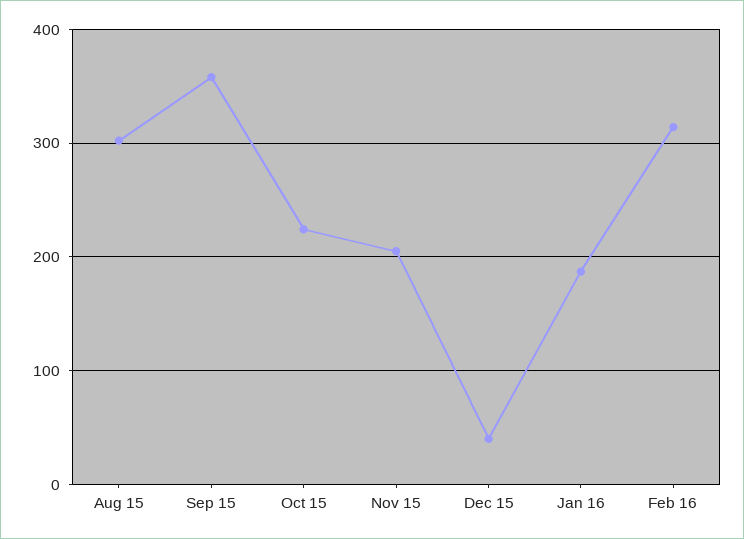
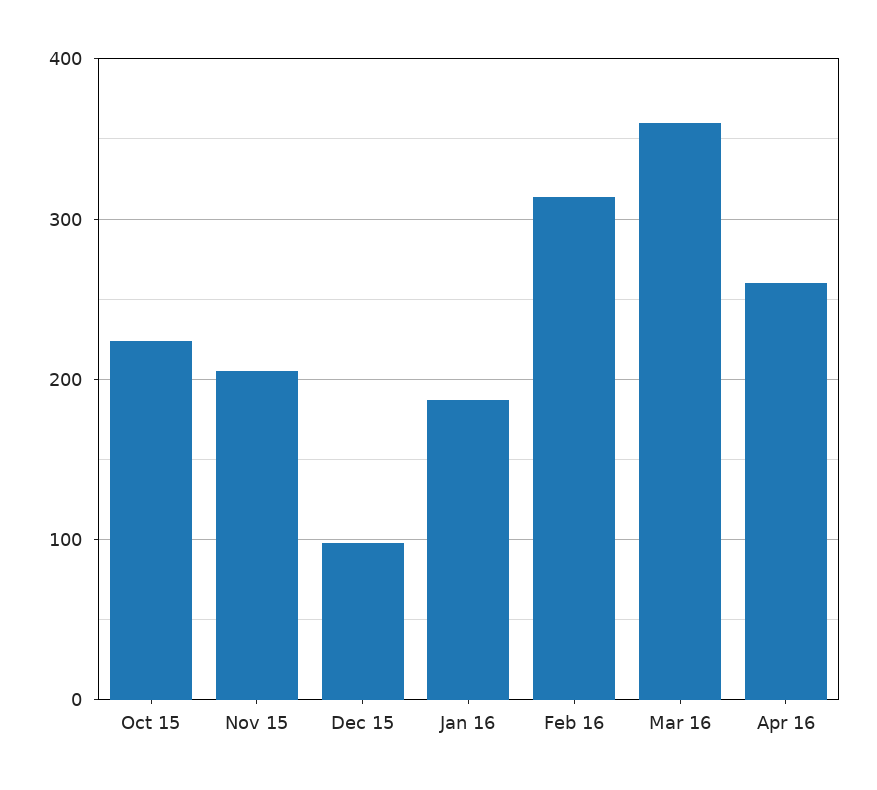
Aug 15: 300 -> none
Sep 15: 360 -> none
Dec 15: 40 -> 100
Mar 16: none -> 360
Apr 16: none -> 260

